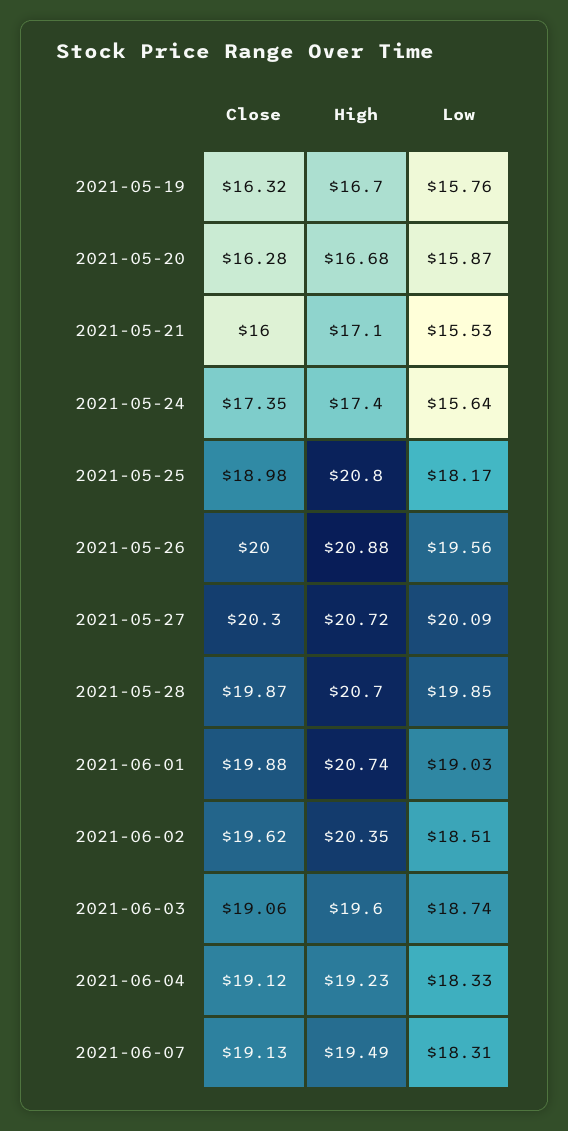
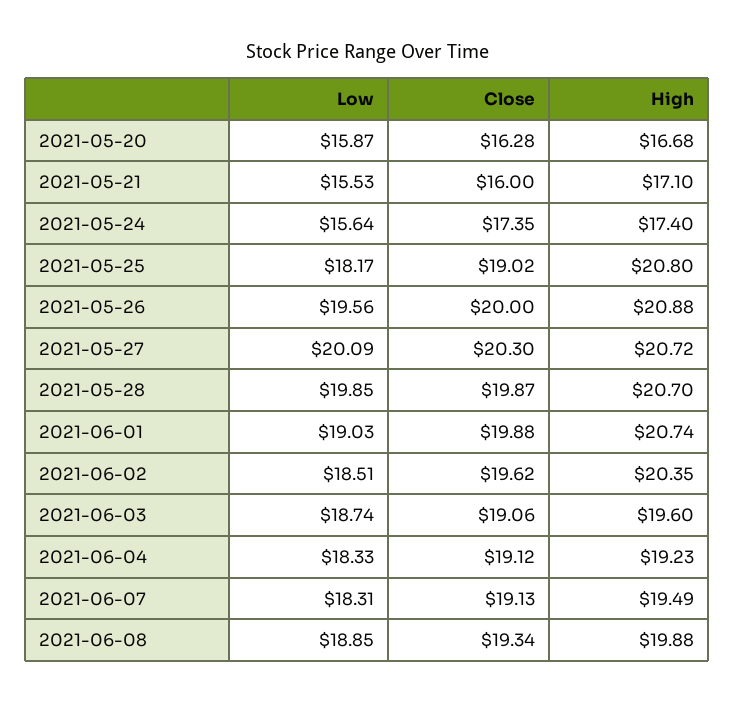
Close, 2021-05-19: 16.32 -> none
High, 2021-05-19: 16.7 -> none
Low, 2021-05-19: 15.76 -> none
Close, 2021-05-25: 18.98 -> 19.02
Low, 2021-06-08: none -> 18.85
Close, 2021-06-08: none -> 19.34
High, 2021-06-08: none -> 19.88

